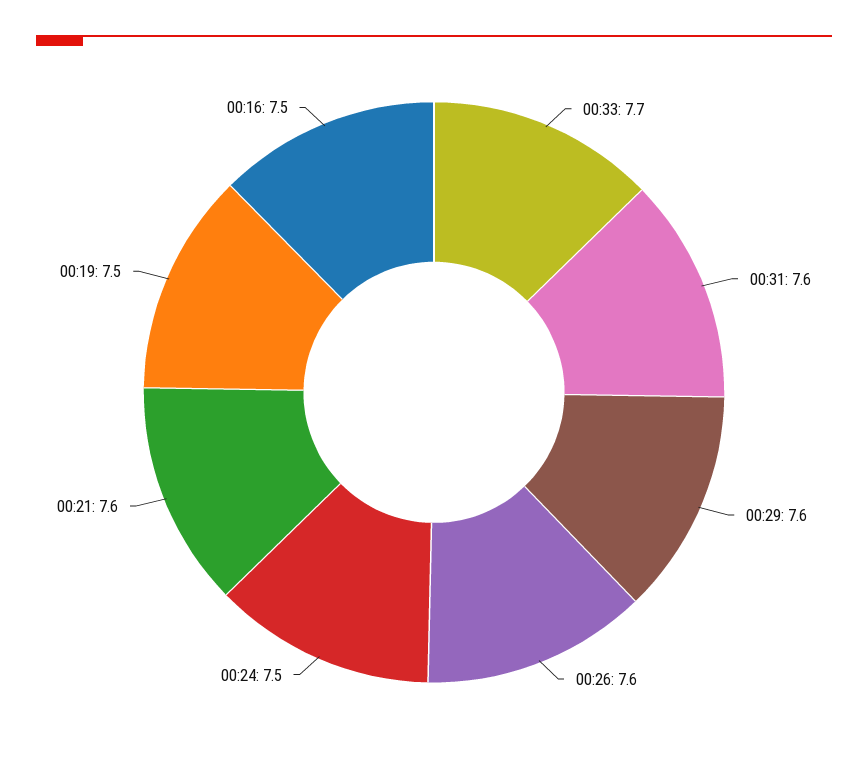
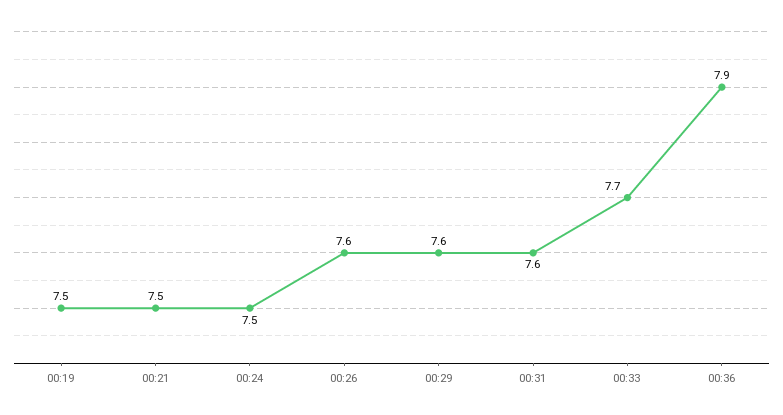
00:21: 7.6 -> 7.5
00:16: 7.5 -> none
00:36: none -> 7.9

